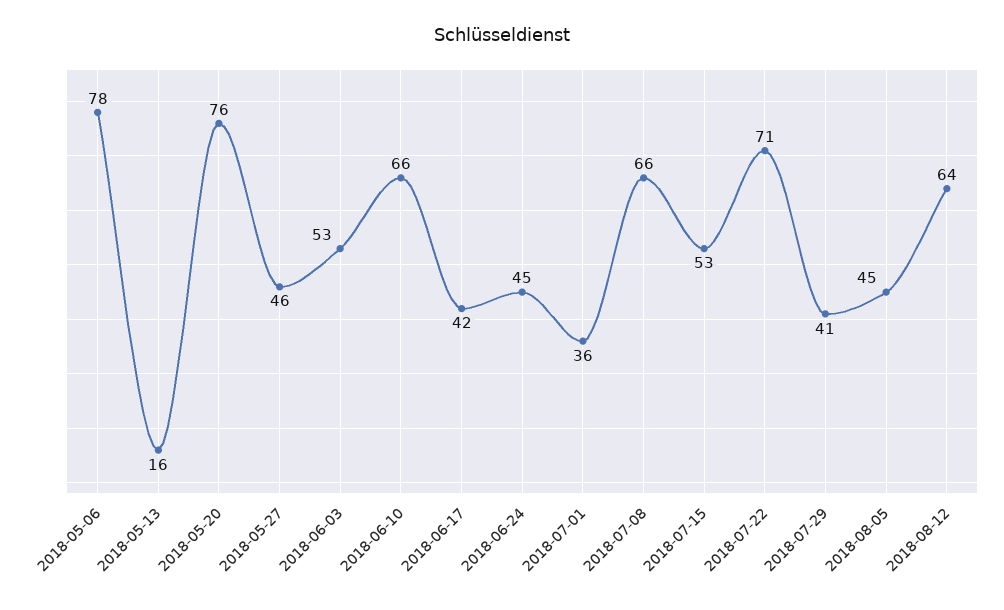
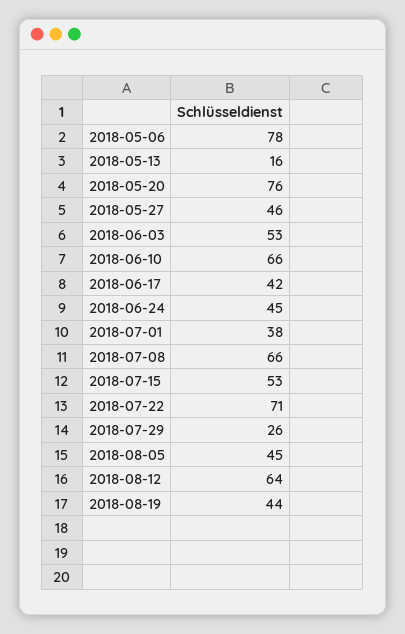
2018-07-01: 36 -> 38
2018-07-29: 41 -> 26
2018-08-19: none -> 44

